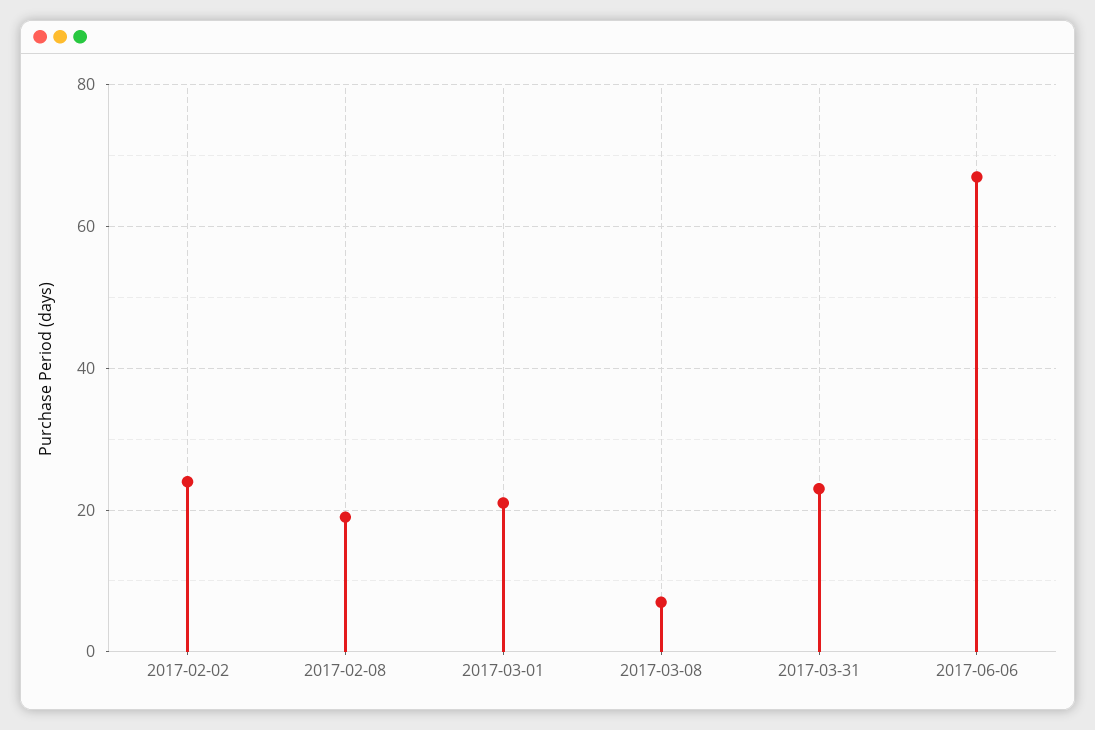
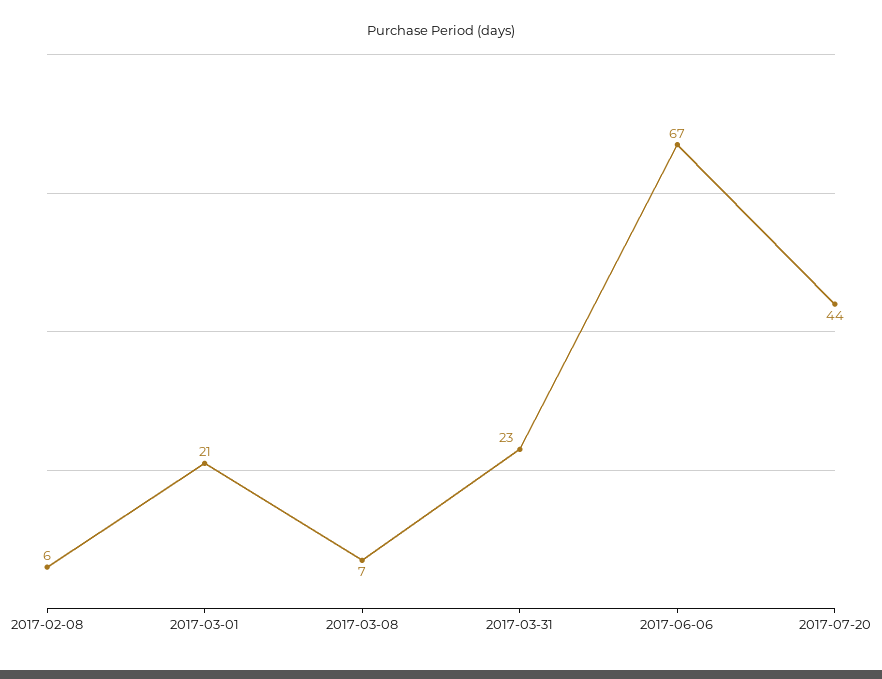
2017-02-02: 25 -> none
2017-02-08: 20 -> 6
2017-07-20: none -> 44

